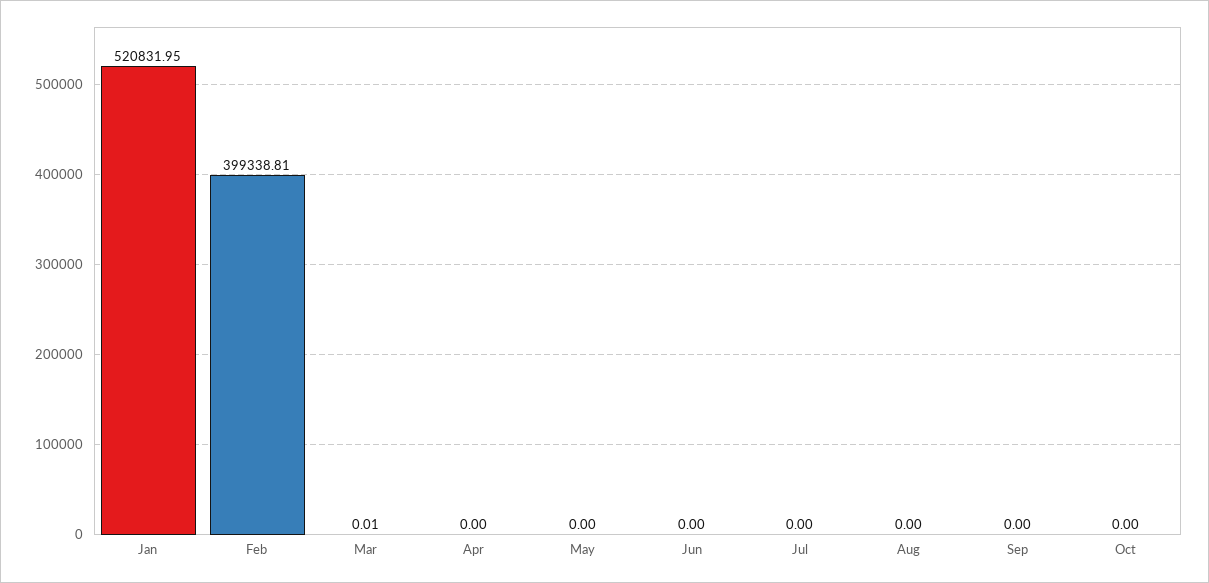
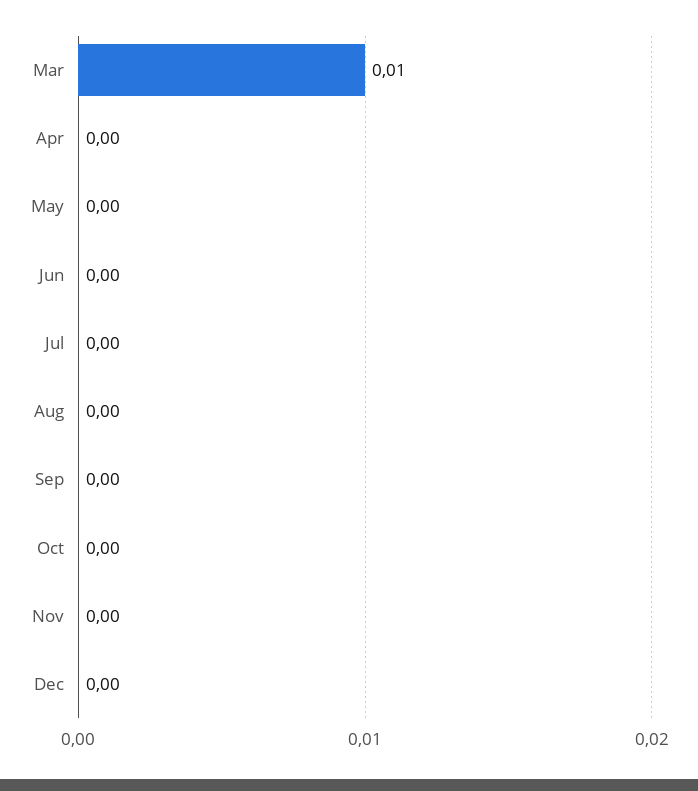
Jan: 520831.95 -> none
Feb: 399338.81 -> none
Nov: none -> 0
Dec: none -> 0

